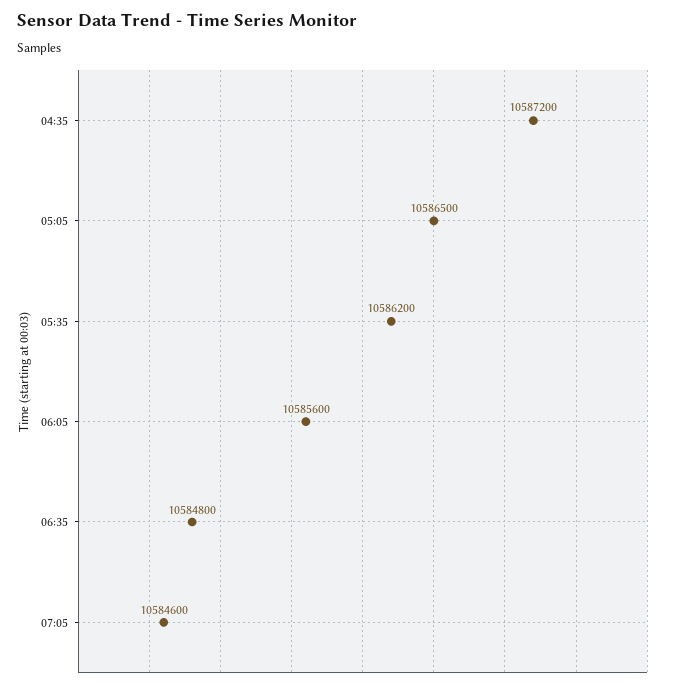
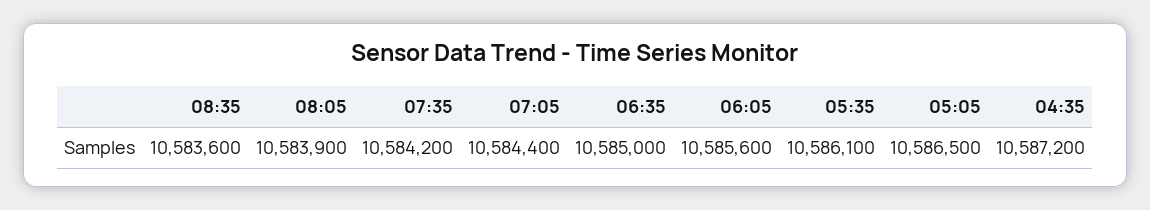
05:35: 10586200 -> 10586100
06:35: 10584800 -> 10585000
07:05: 10584600 -> 10584400
08:35: none -> 10583600
08:05: none -> 10583900
07:35: none -> 10584200

